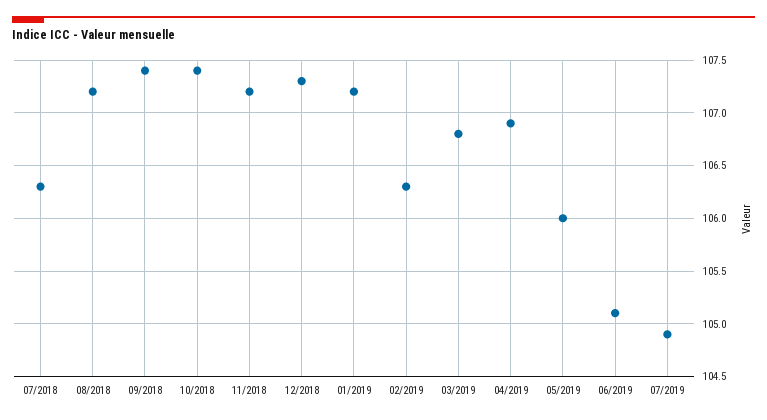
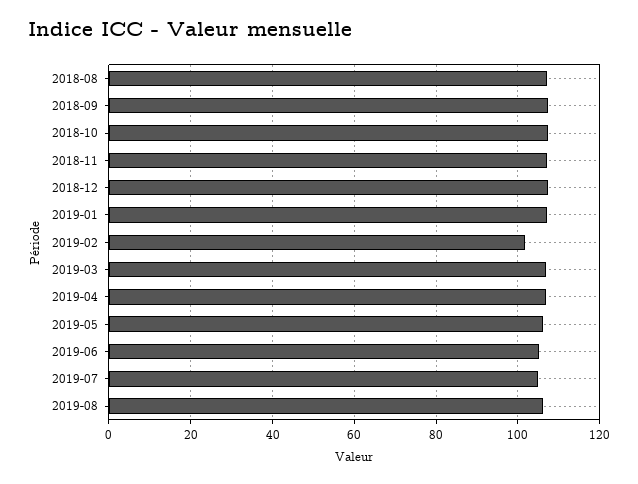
07/2018: 106.3 -> none
02/2019: 106.3 -> 102
2019-08: none -> 106

